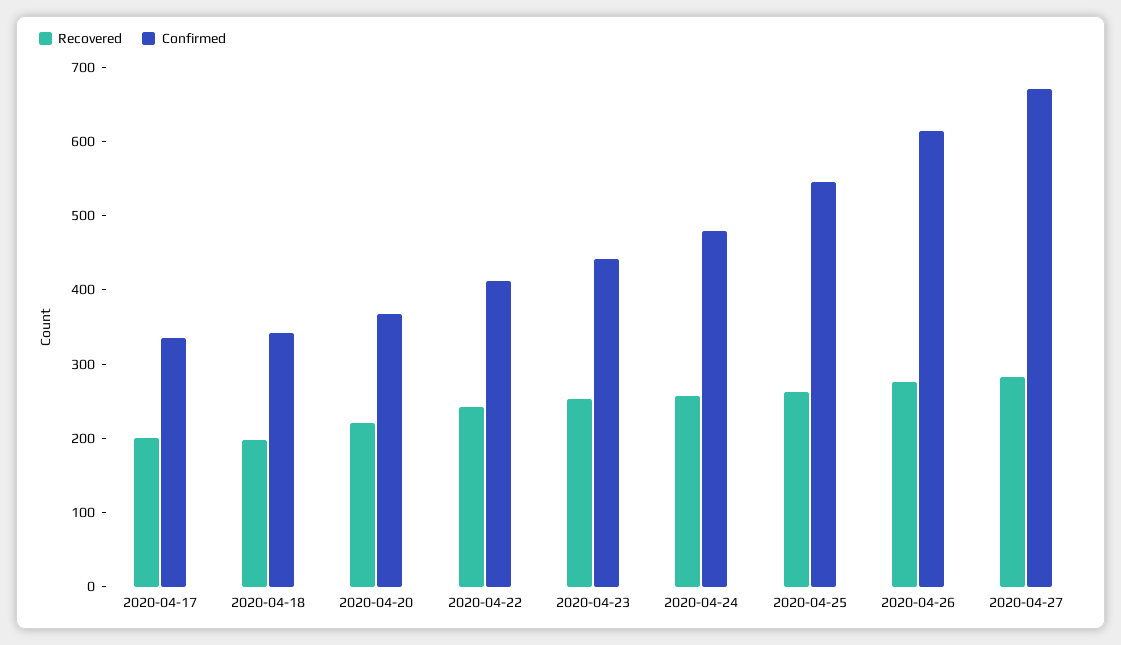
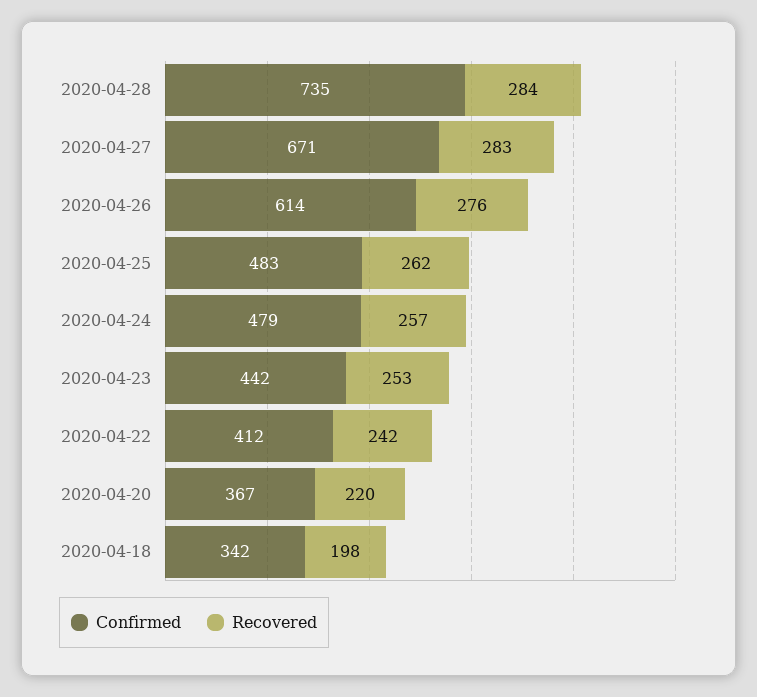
Recovered, 2020-04-17: 200 -> none
Confirmed, 2020-04-17: 340 -> none
Confirmed, 2020-04-25: 540 -> 483
Confirmed, 2020-04-28: none -> 735
Recovered, 2020-04-28: none -> 284

